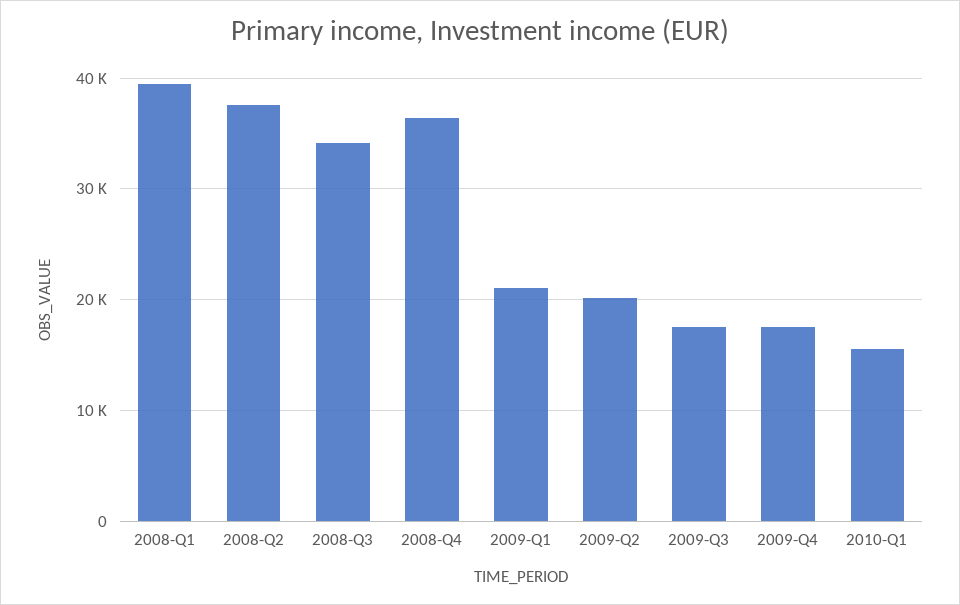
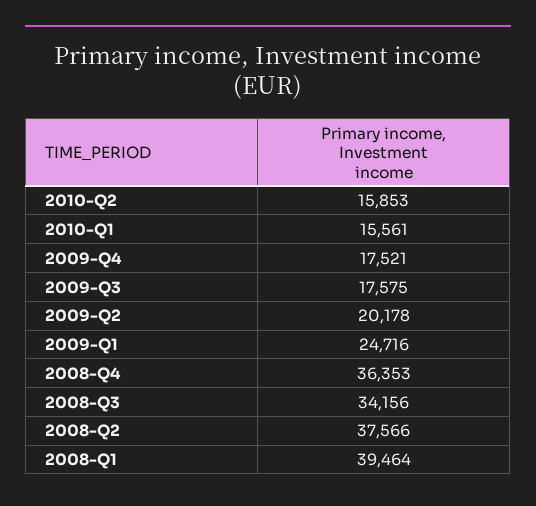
2009-Q1: 21000 -> 24716
2010-Q2: none -> 15853

